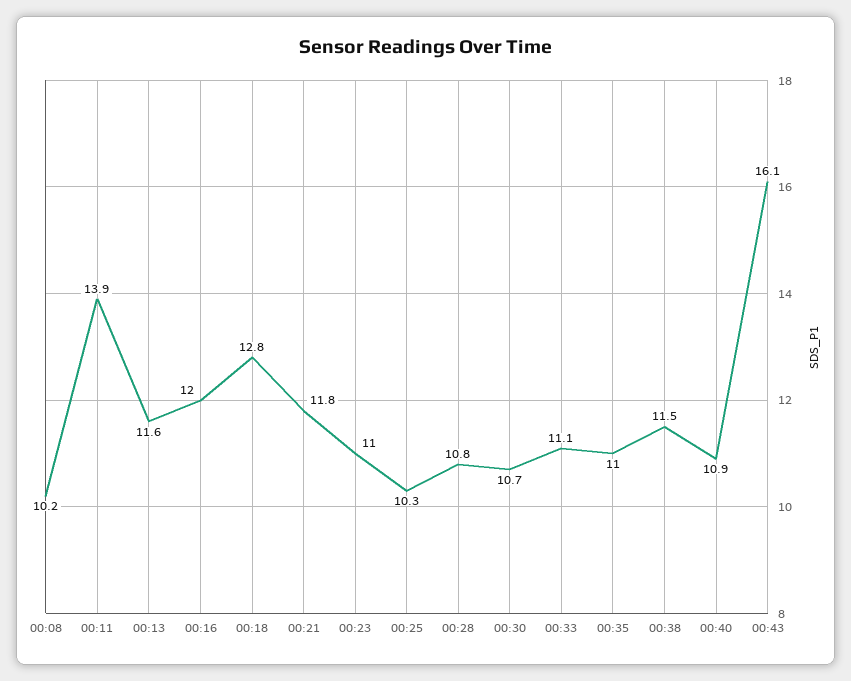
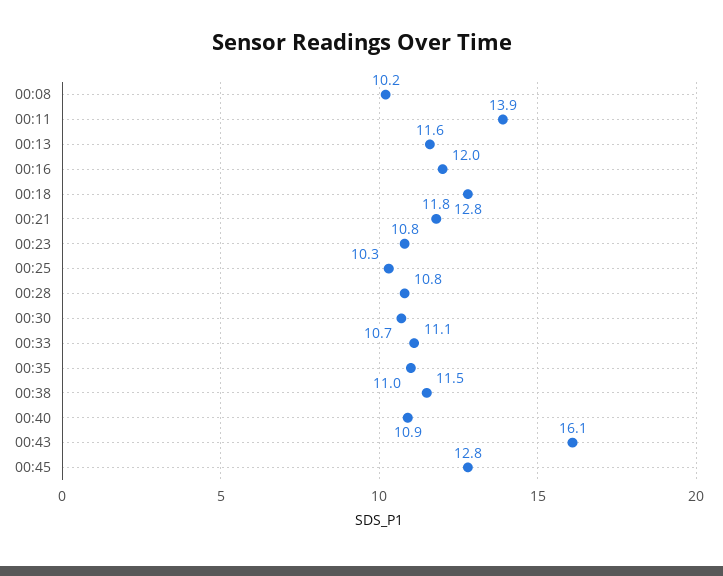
00:23: 11 -> 10.8
00:45: none -> 12.8

